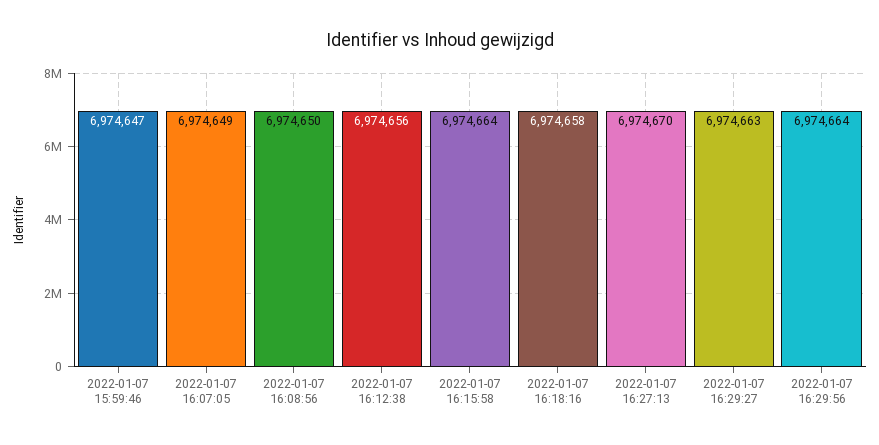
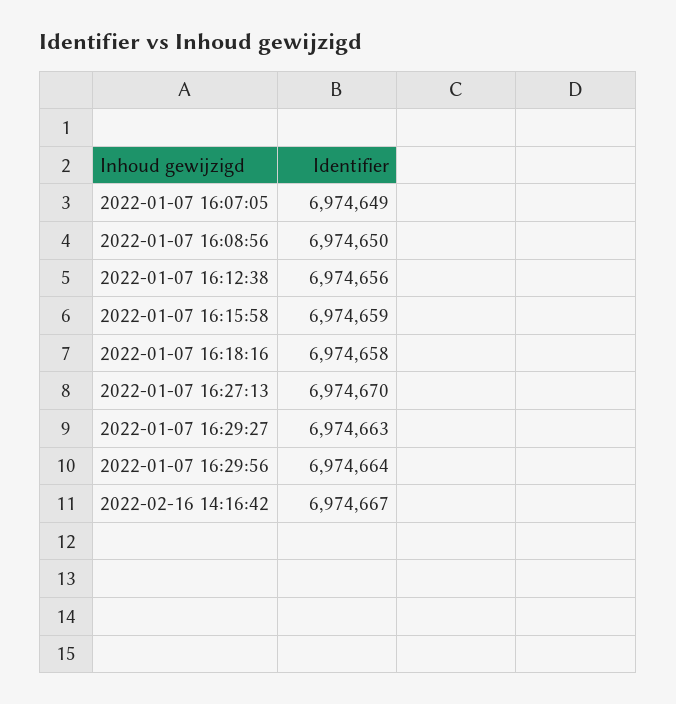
2022-01-07 15:59:46: 6974647 -> none
2022-01-07 16:15:58: 6974664 -> 6974659
2022-02-16 14:16:42: none -> 6974667

